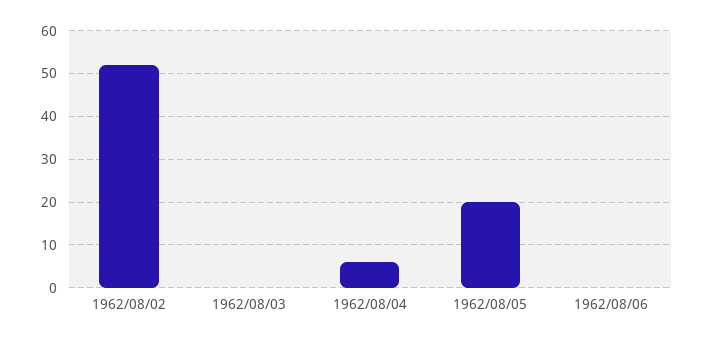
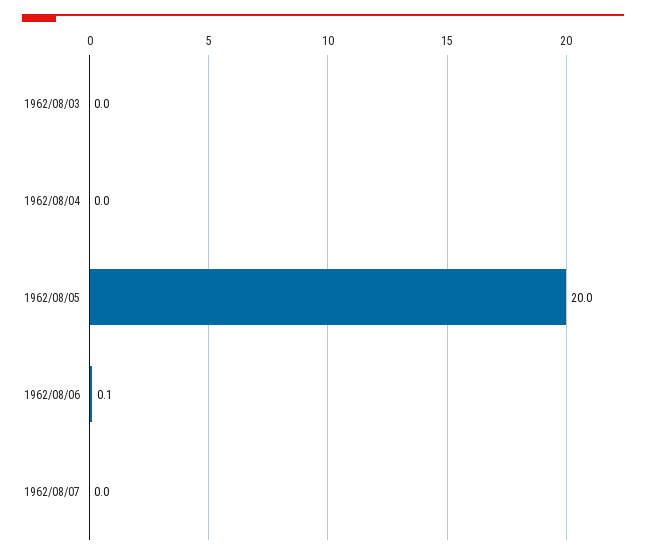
1962/08/02: 52 -> none
1962/08/04: 6 -> 0
1962/08/07: none -> 0

